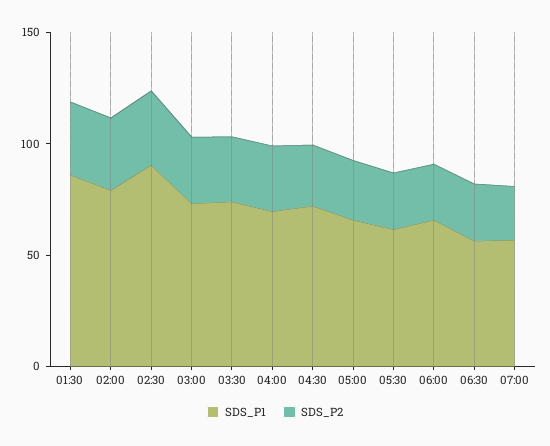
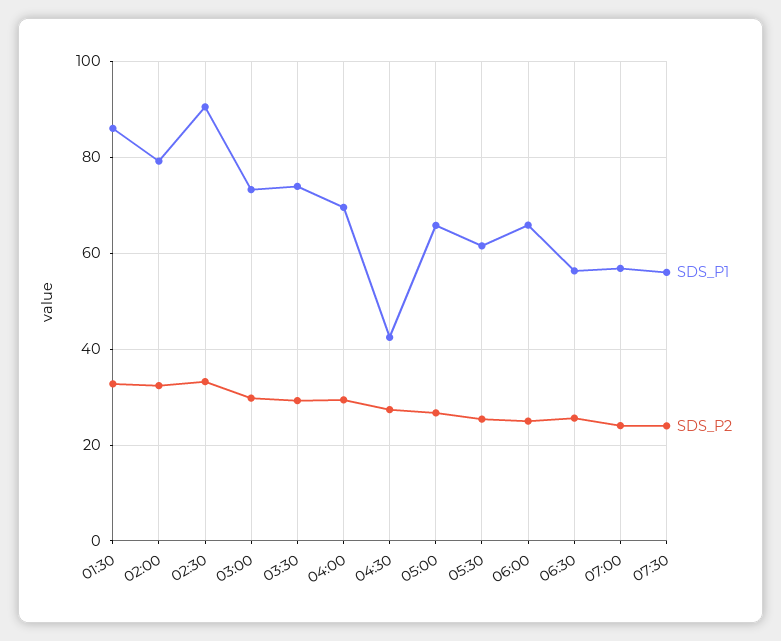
SDS_P1, 04:30: 70 -> 42
SDS_P1, 07:30: none -> 56
SDS_P2, 07:30: none -> 24

